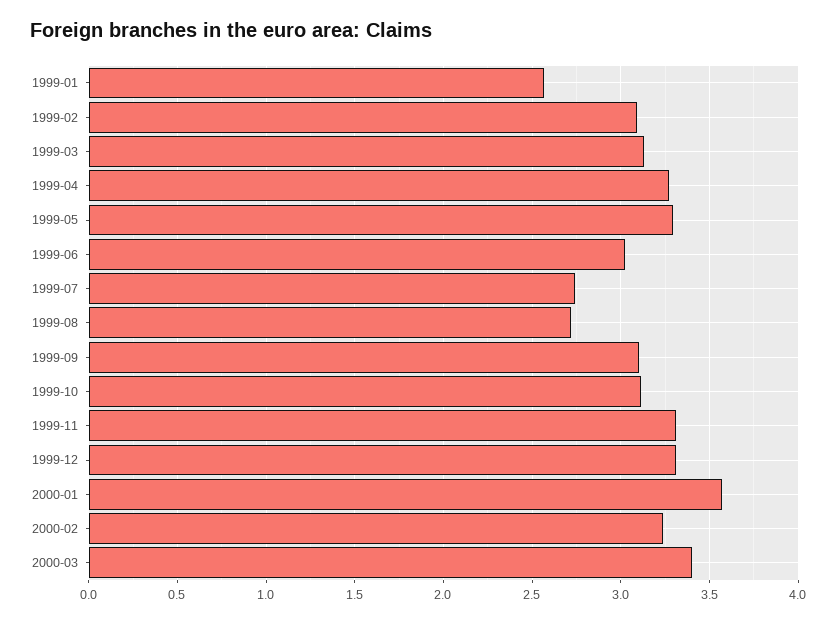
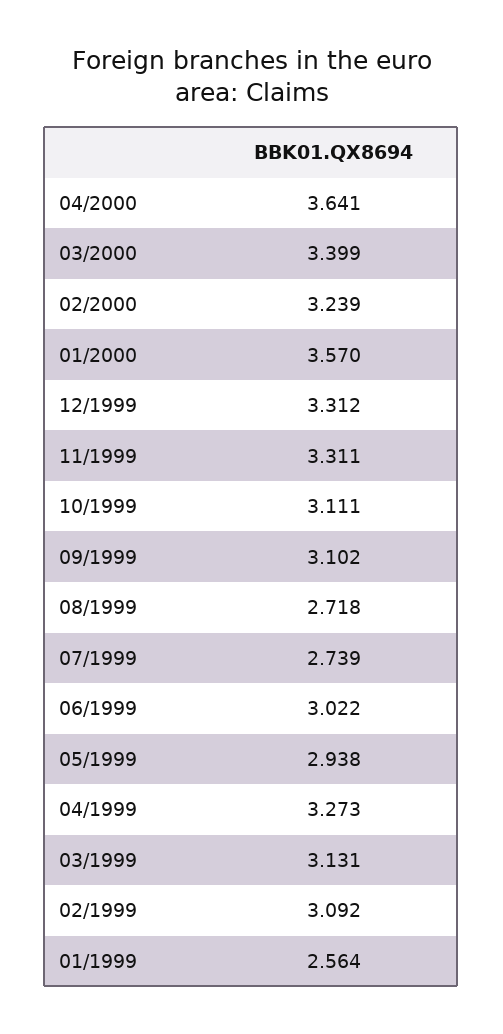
1999-05: 3.3 -> 2.938
04/2000: none -> 3.641

